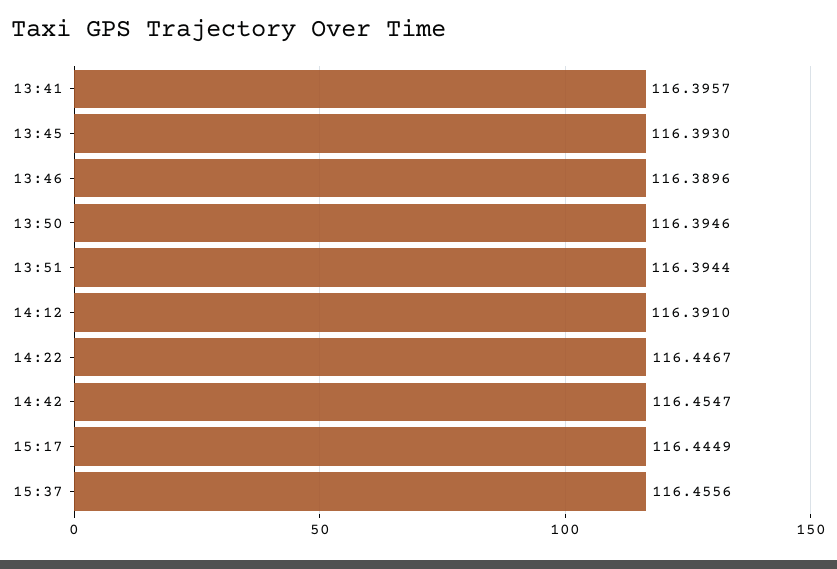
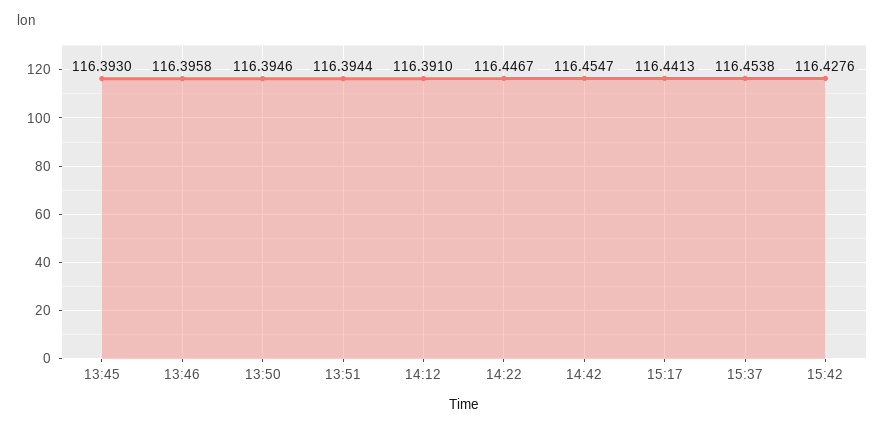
13:41: 116.3957 -> none
13:46: 116.3896 -> 116.3958
15:17: 116.4449 -> 116.4413
15:37: 116.4556 -> 116.4538
15:42: none -> 116.4276

